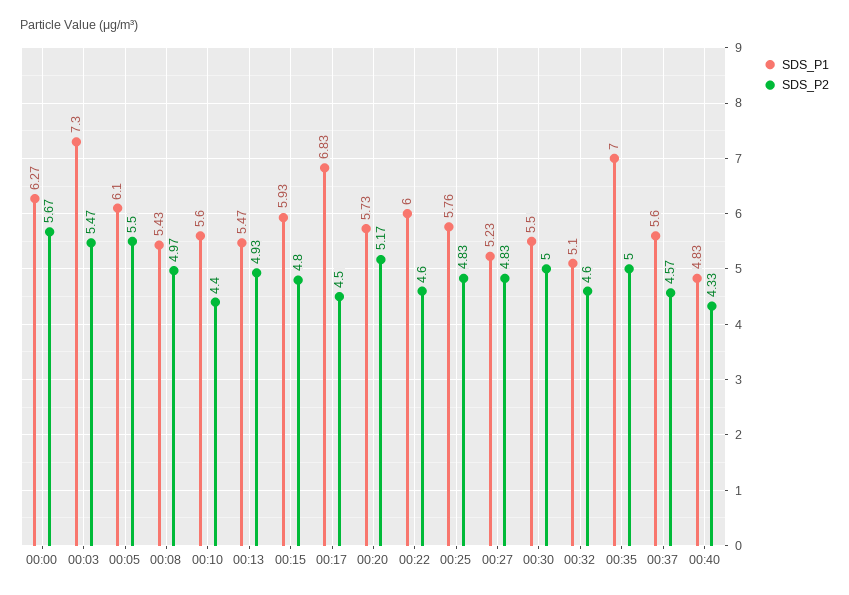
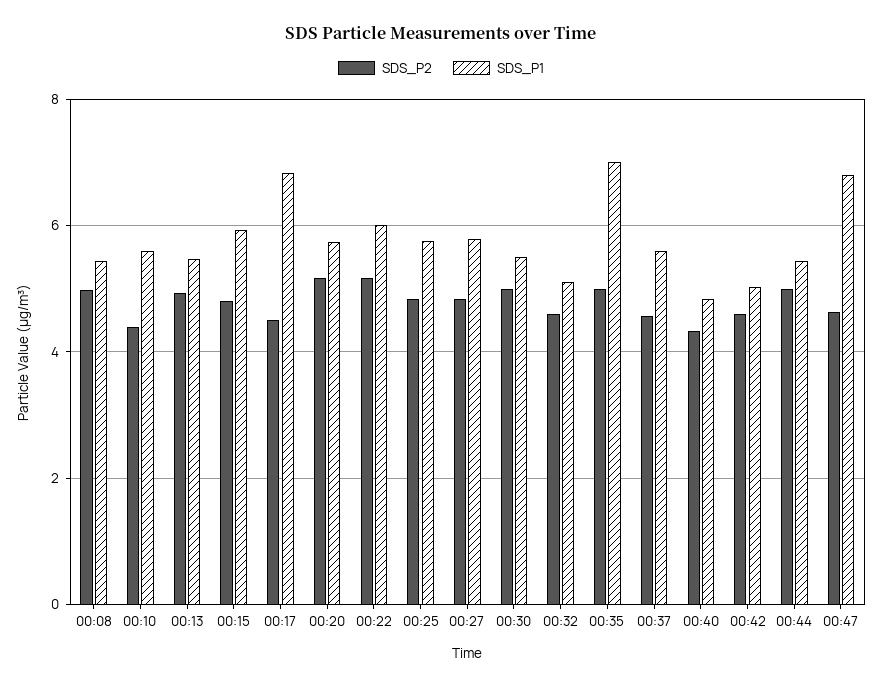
SDS_P1, 00:00: 6.27 -> none
SDS_P2, 00:00: 5.67 -> none
SDS_P1, 00:03: 7.3 -> none
SDS_P2, 00:03: 5.47 -> none
SDS_P1, 00:05: 6.1 -> none
SDS_P2, 00:05: 5.5 -> none
SDS_P2, 00:22: 4.6 -> 5.2
SDS_P1, 00:27: 5.23 -> 5.8
SDS_P2, 00:42: none -> 4.6
SDS_P1, 00:42: none -> 5
SDS_P2, 00:44: none -> 5
SDS_P1, 00:44: none -> 5.4
SDS_P2, 00:47: none -> 4.6
SDS_P1, 00:47: none -> 6.8

